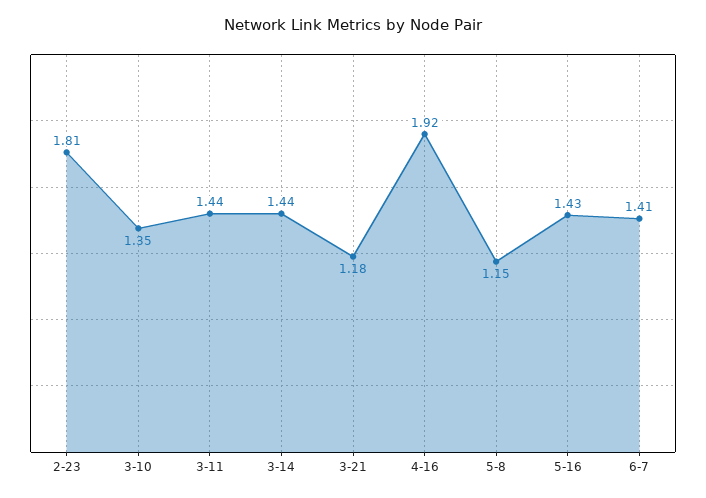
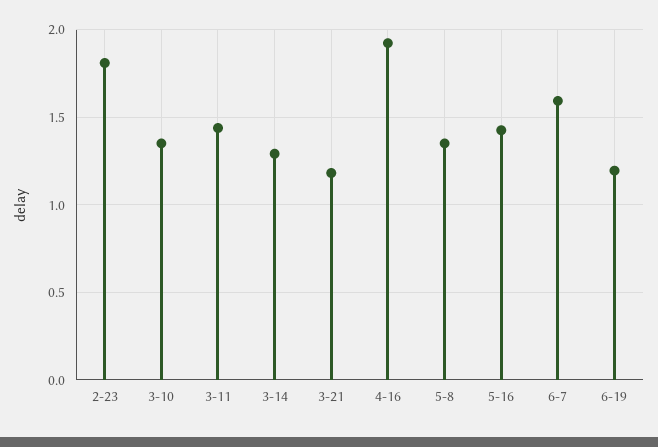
3-14: 1.44 -> 1.3
5-8: 1.15 -> 1.35
6-7: 1.41 -> 1.6
6-19: none -> 1.2

